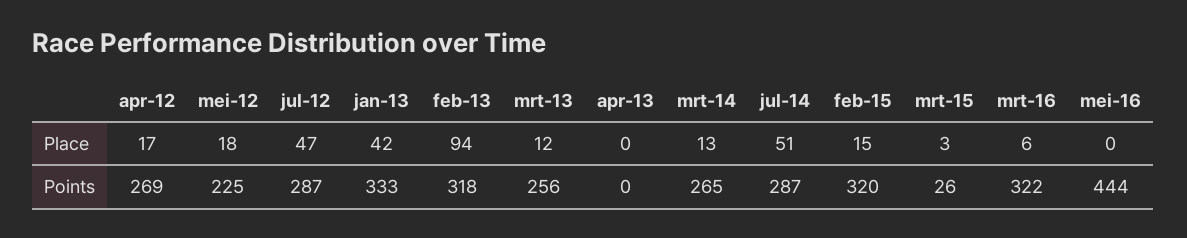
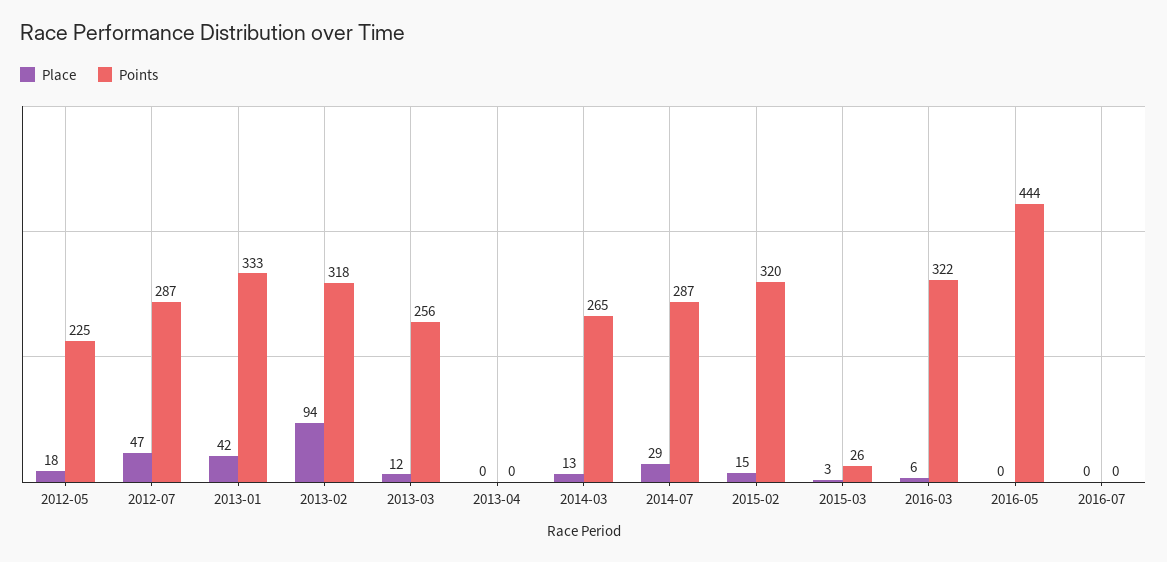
Place, apr-12: 17 -> none
Place, jul-14: 51 -> 29
Points, apr-12: 269 -> none
Place, 2016-07: none -> 0
Points, 2016-07: none -> 0

